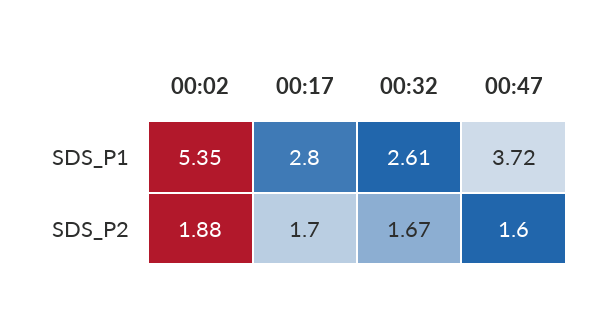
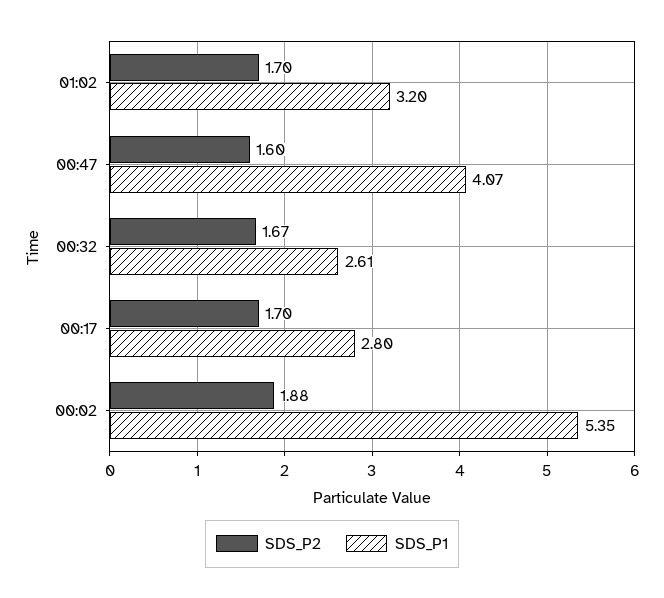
SDS_P1, 00:47: 3.72 -> 4.07
SDS_P2, 01:02: none -> 1.7
SDS_P1, 01:02: none -> 3.2

